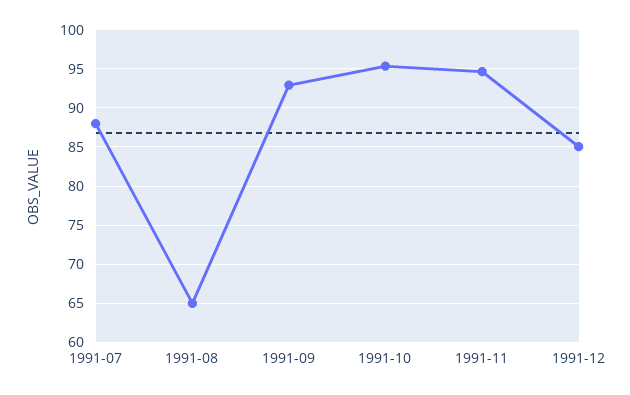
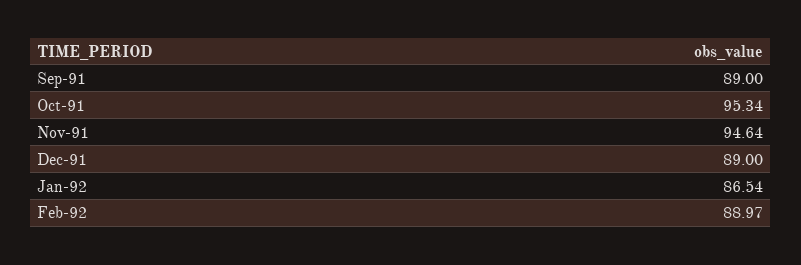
1991-07: 88 -> none
1991-08: 65 -> none
1991-09: 93 -> 89
1991-12: 85 -> 89
Jan-92: none -> 86.54
Feb-92: none -> 88.97

